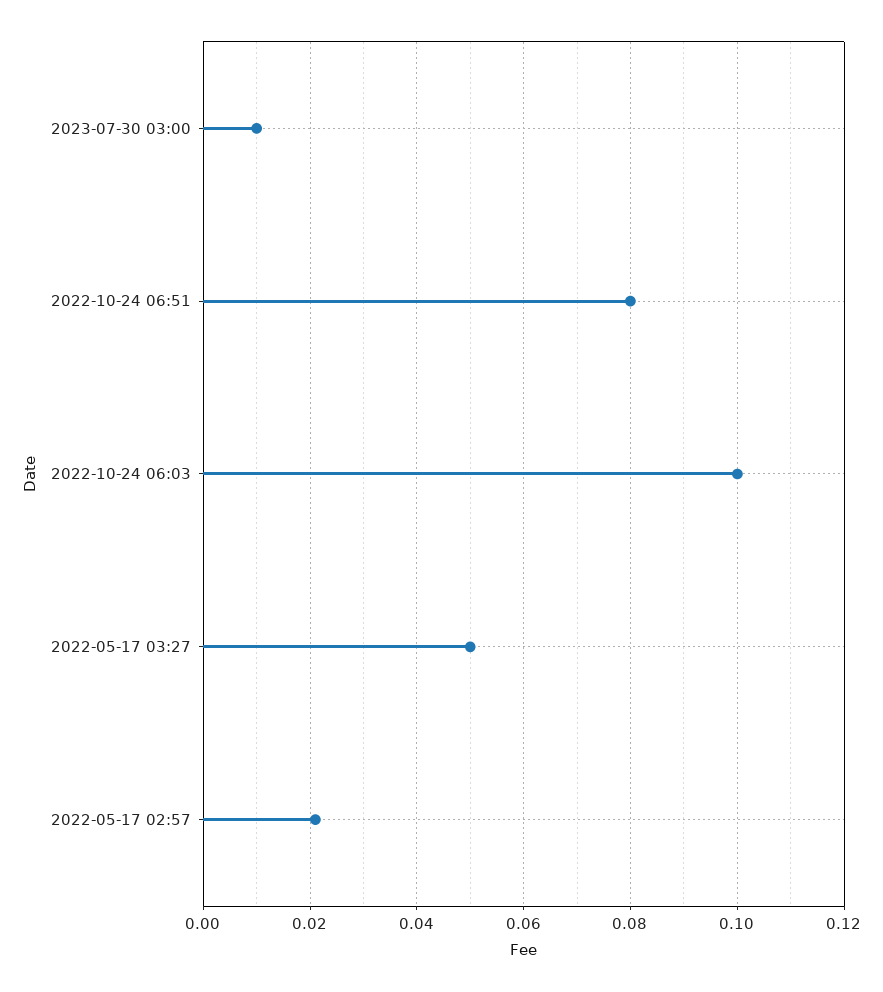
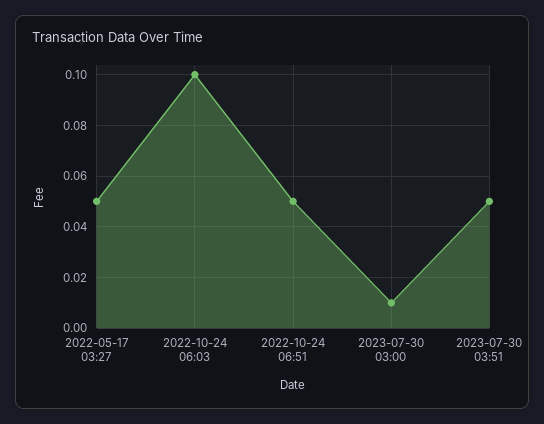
2022-10-24 06:51: 0.08 -> 0.05
2022-05-17 02:57: 0.02 -> none
2023-07-30 03:51: none -> 0.05

